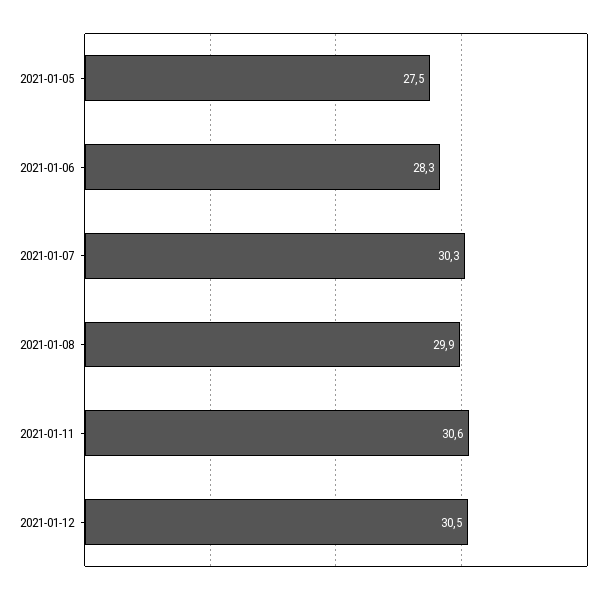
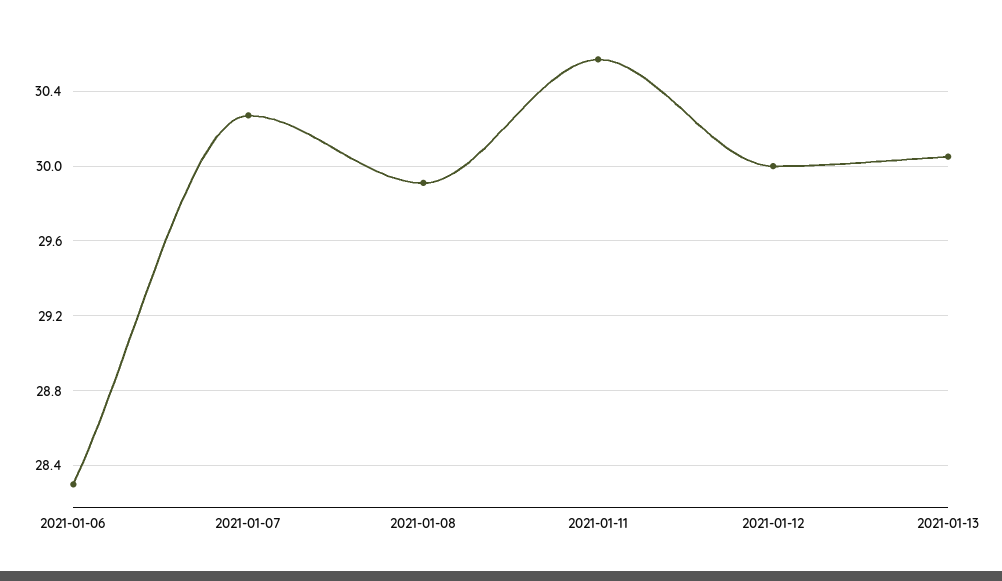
2021-01-05: 27.5 -> none
2021-01-12: 30.5 -> 30
2021-01-13: none -> 30.05

